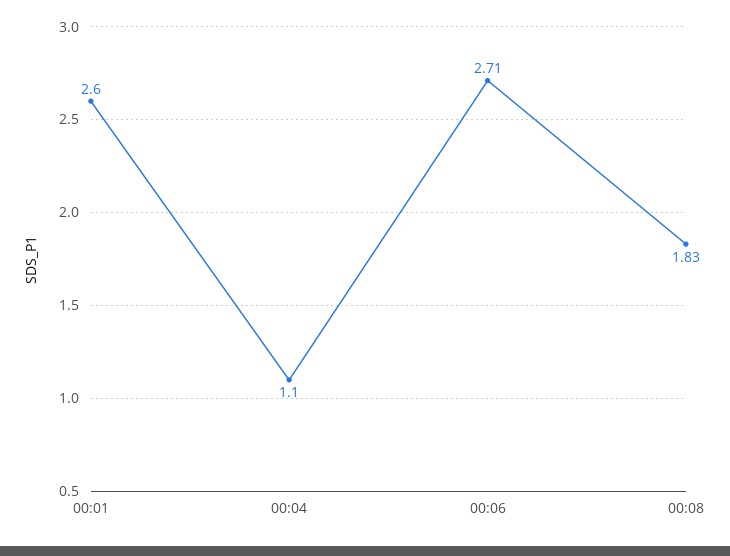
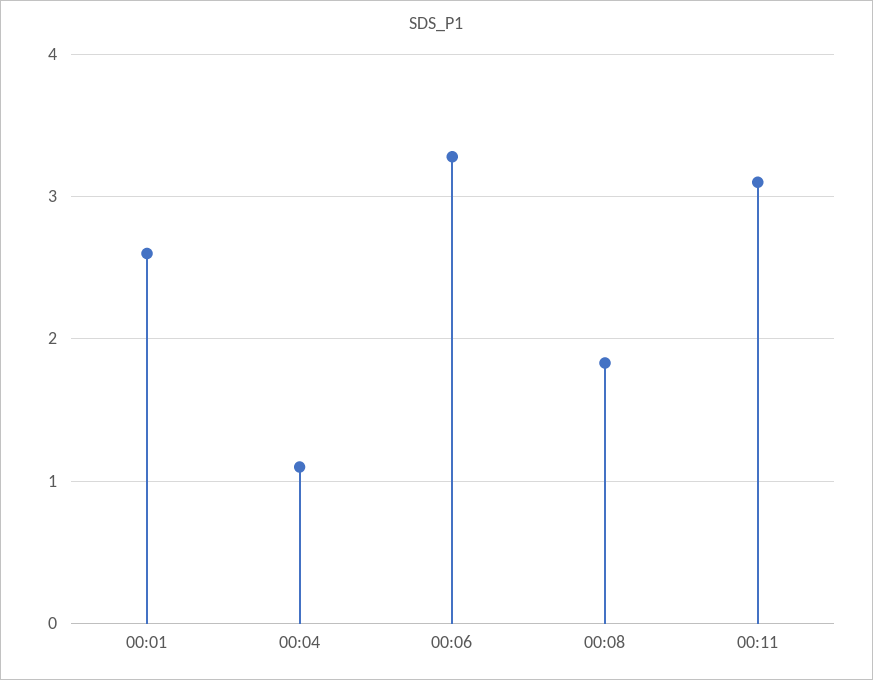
00:06: 2.71 -> 3.3
00:11: none -> 3.1

